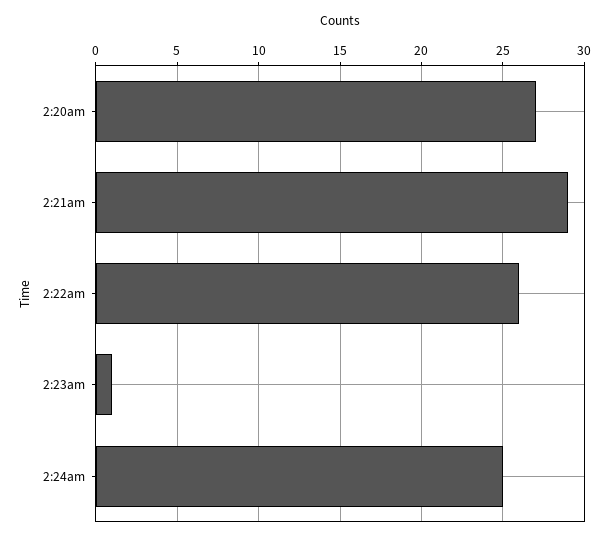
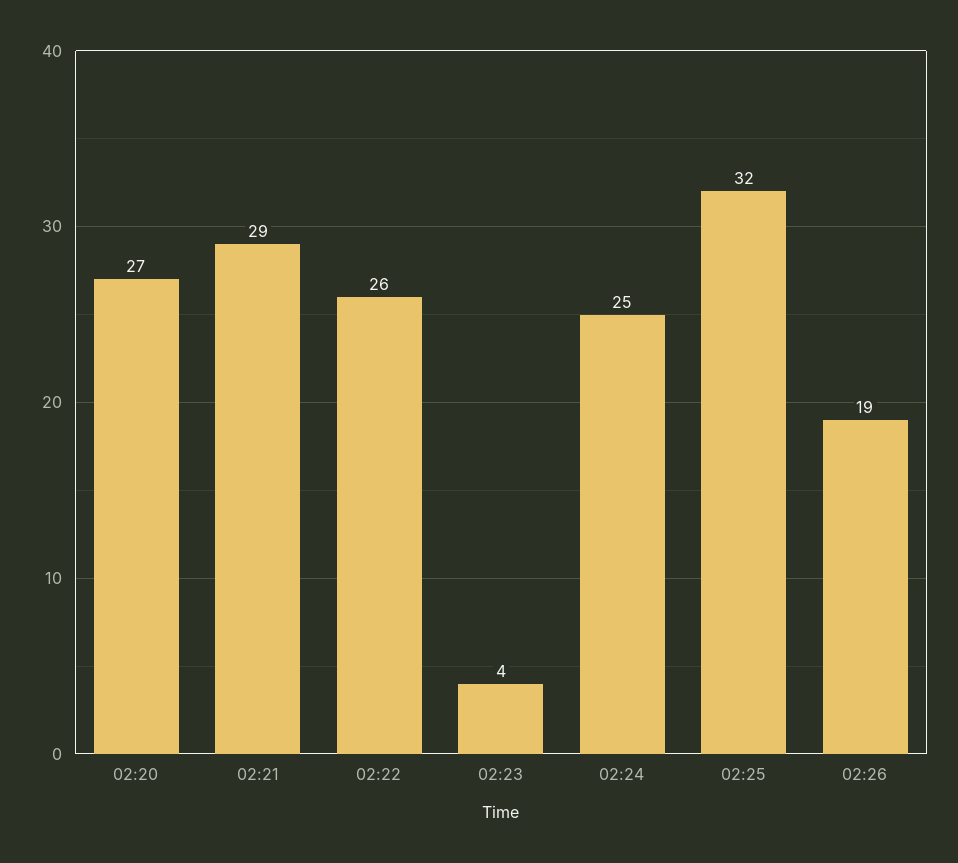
2:23am: 1 -> 4
02:25: none -> 32
02:26: none -> 19

